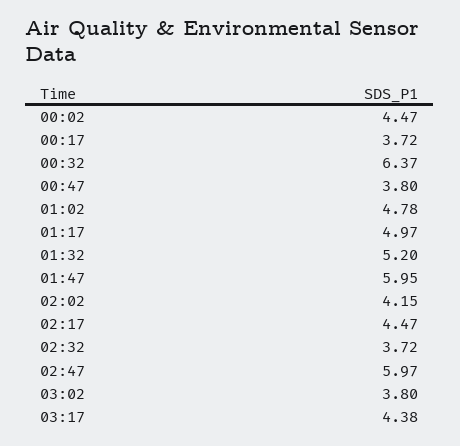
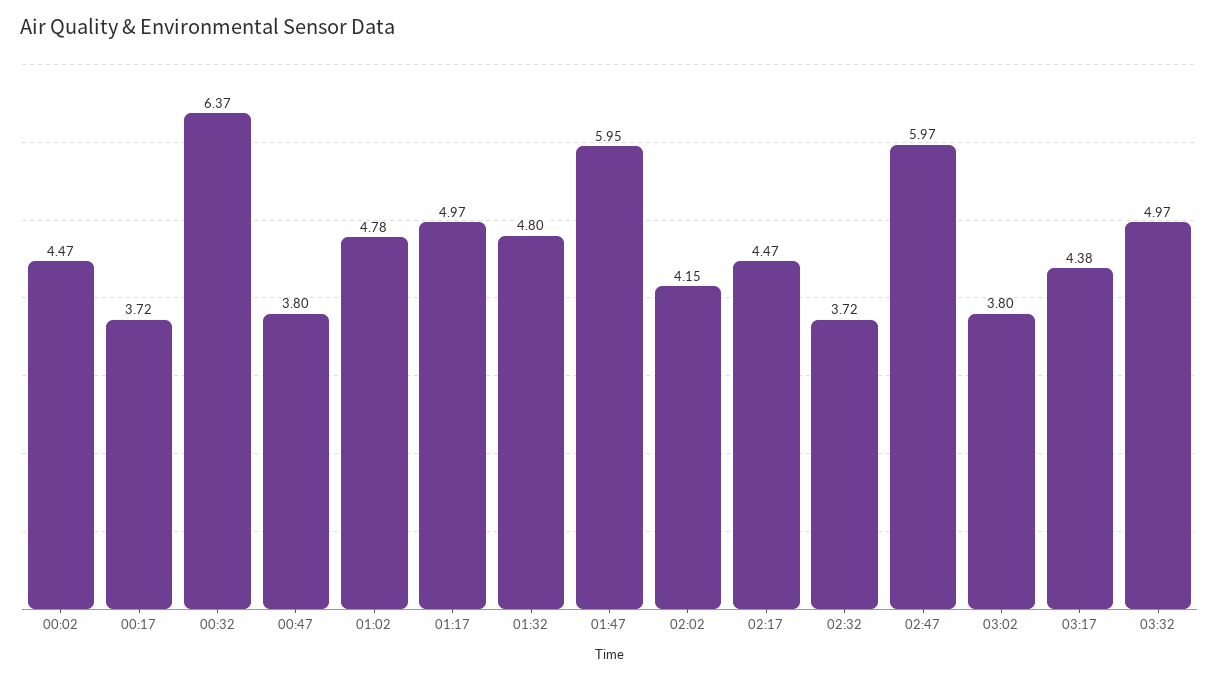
01:32: 5.2 -> 4.8
03:32: none -> 4.97

